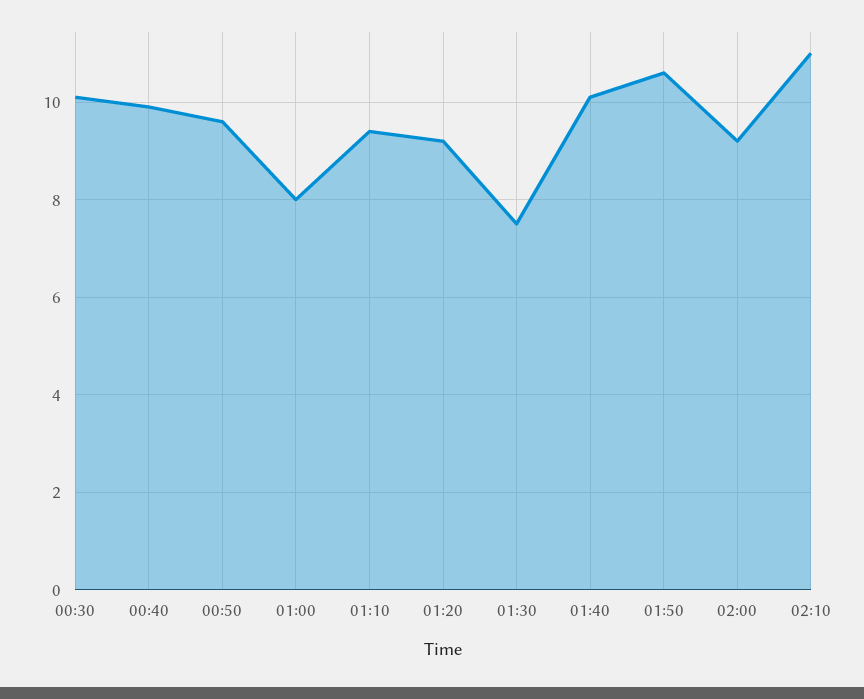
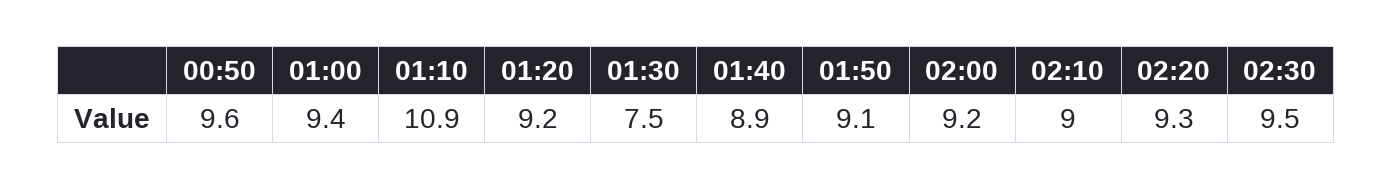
00:30: 10 -> none
00:40: 10 -> none
01:00: 8 -> 9.4
01:10: 9.5 -> 10.9
01:40: 10 -> 8.9
01:50: 10.5 -> 9.1
02:10: 11 -> 9
02:20: none -> 9.3
02:30: none -> 9.5

